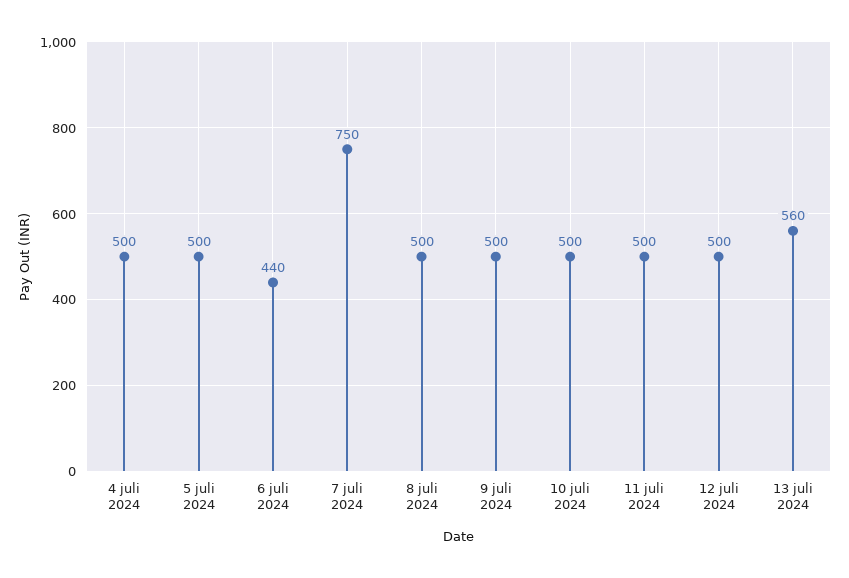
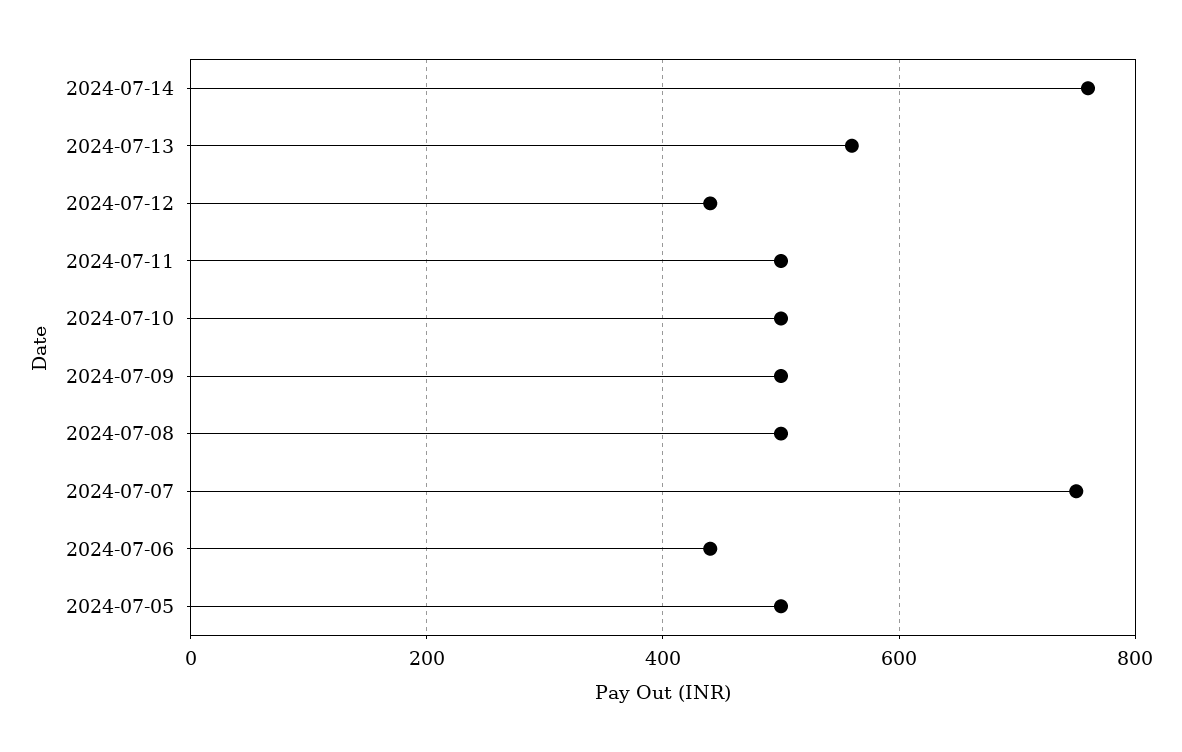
4 juli 2024: 500 -> none
12 juli 2024: 500 -> 440
2024-07-14: none -> 760

